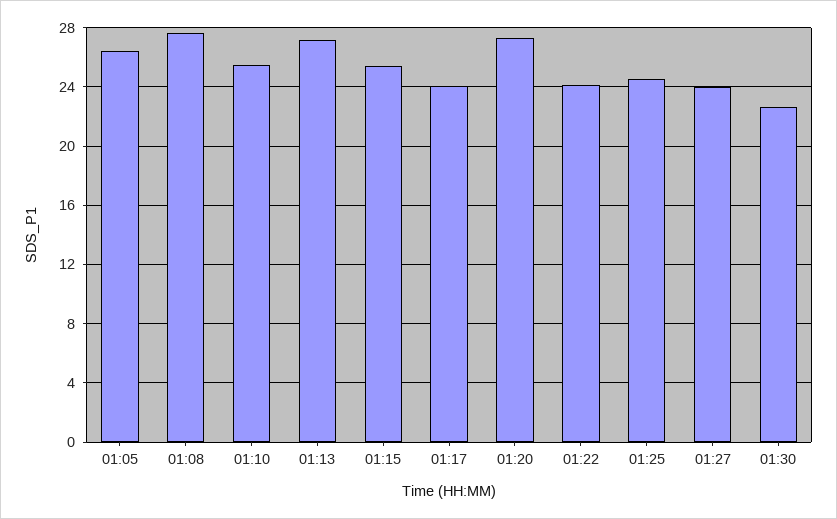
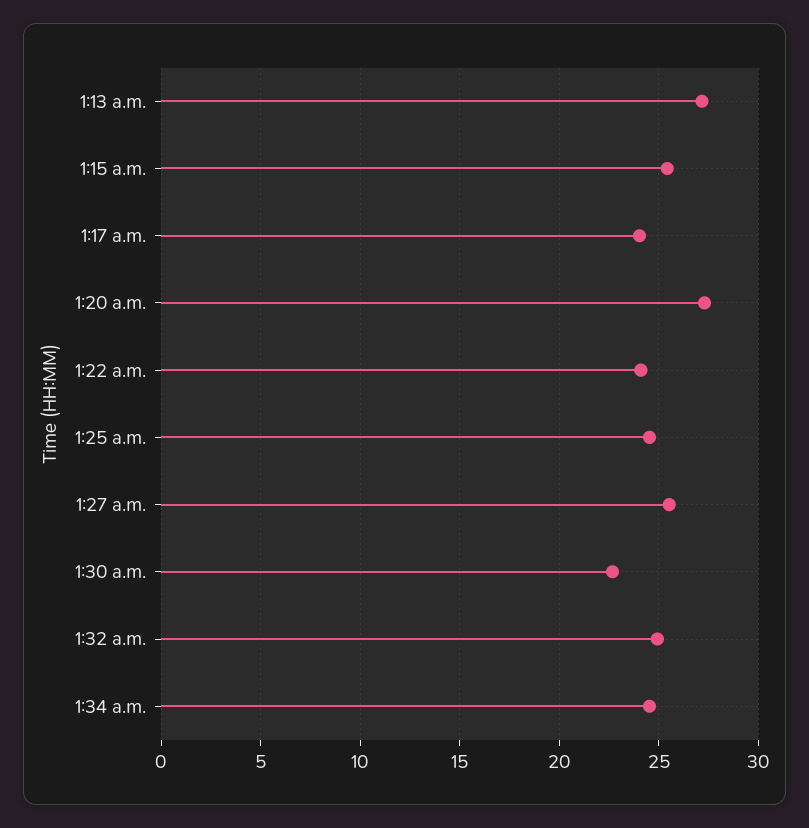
01:05: 26.5 -> none
01:08: 27.5 -> none
01:10: 25.5 -> none
01:27: 24 -> 25.5
1:32 a.m.: none -> 25
1:34 a.m.: none -> 24.5

